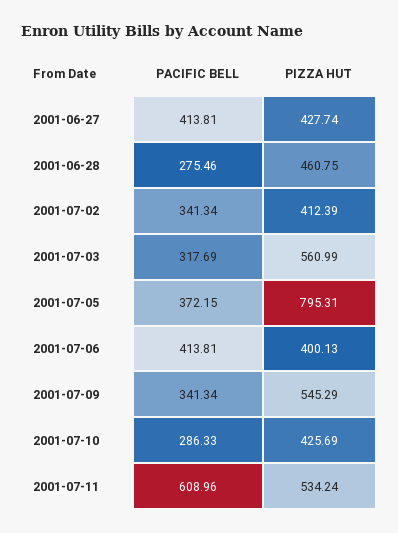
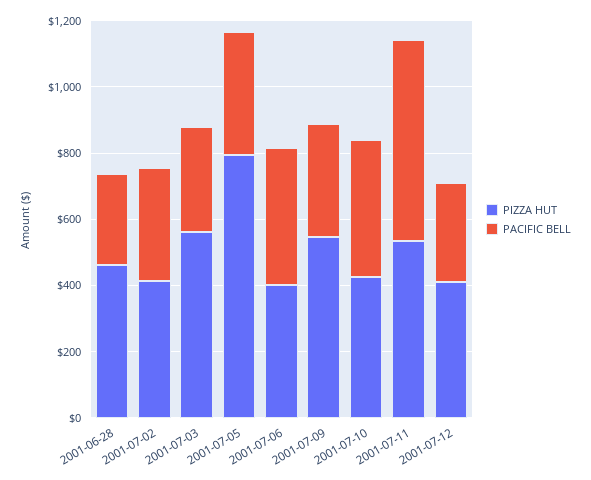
PACIFIC BELL, 2001-06-27: 413.81 -> none
PIZZA HUT, 2001-06-27: 427.74 -> none
PACIFIC BELL, 2001-07-10: 286.33 -> 400
PIZZA HUT, 2001-07-12: none -> 400
PACIFIC BELL, 2001-07-12: none -> 300

